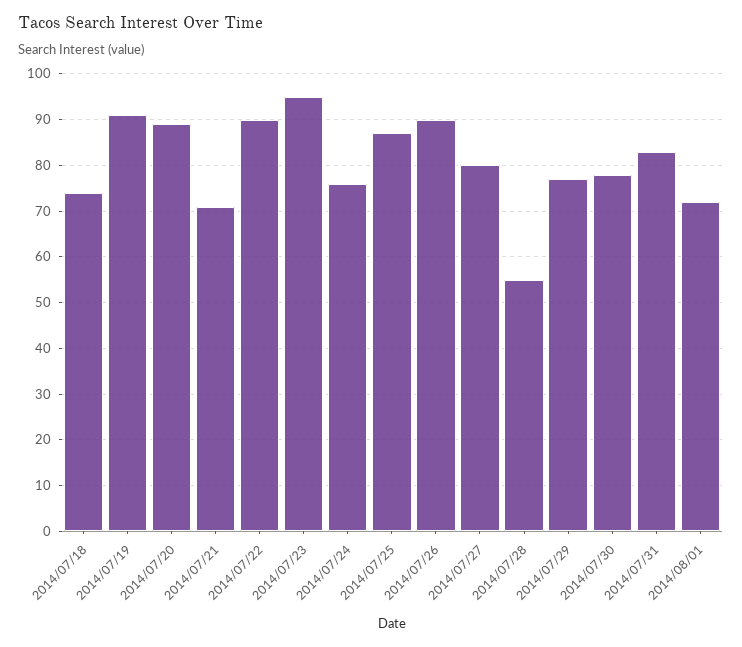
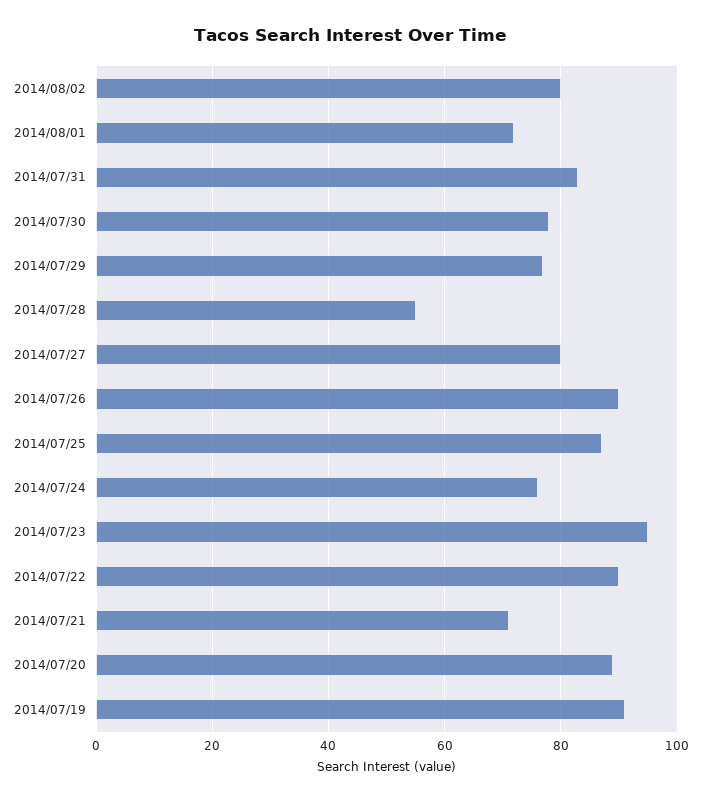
2014/07/18: 75 -> none
2014/08/02: none -> 80

